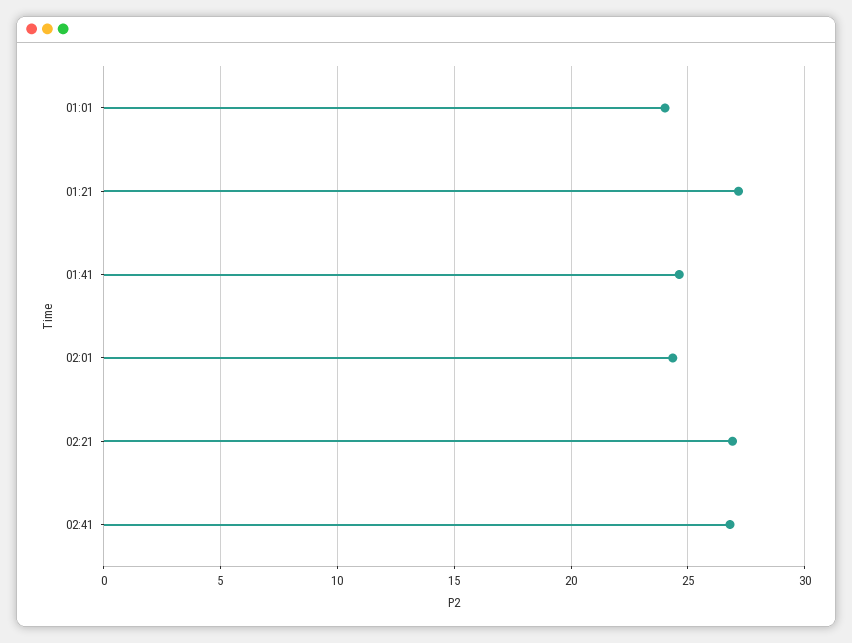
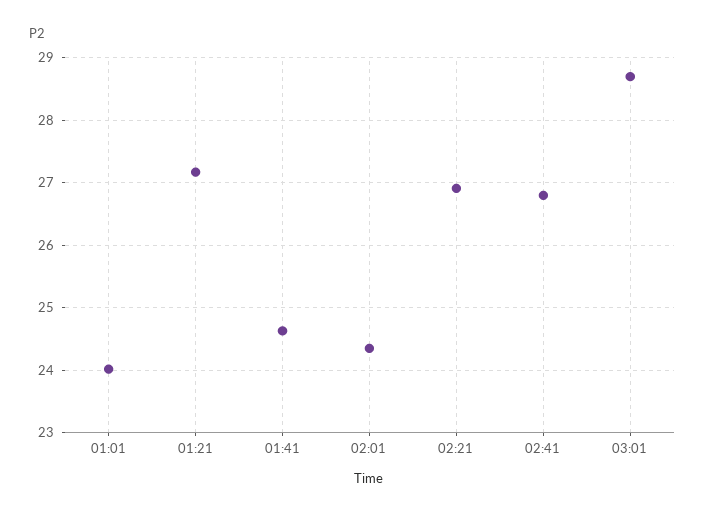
03:01: none -> 28.7

